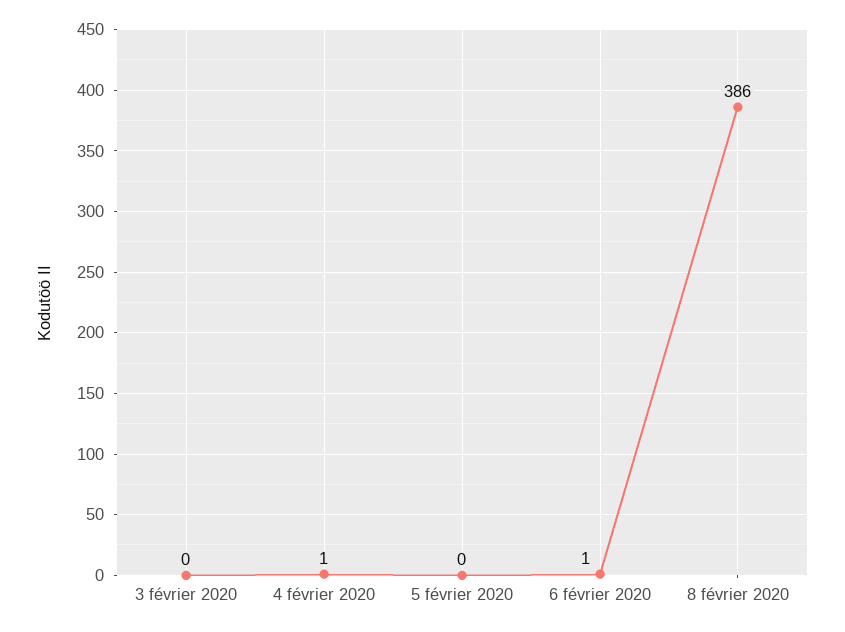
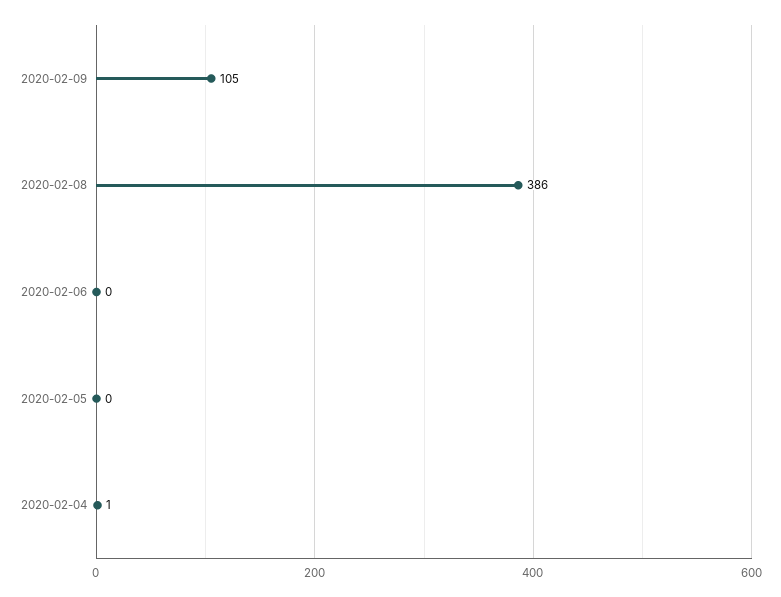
3 février 2020: 0 -> none
6 février 2020: 1 -> 0
2020-02-09: none -> 105

